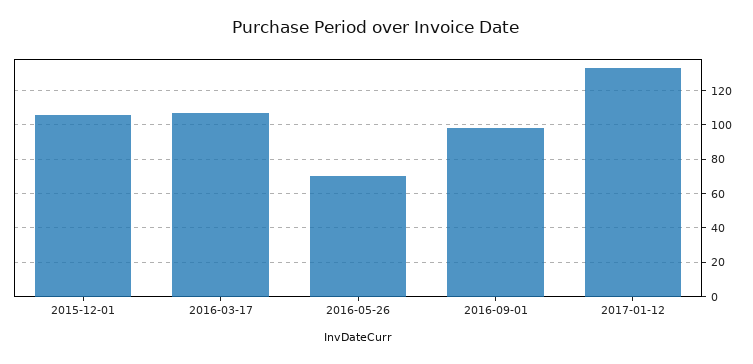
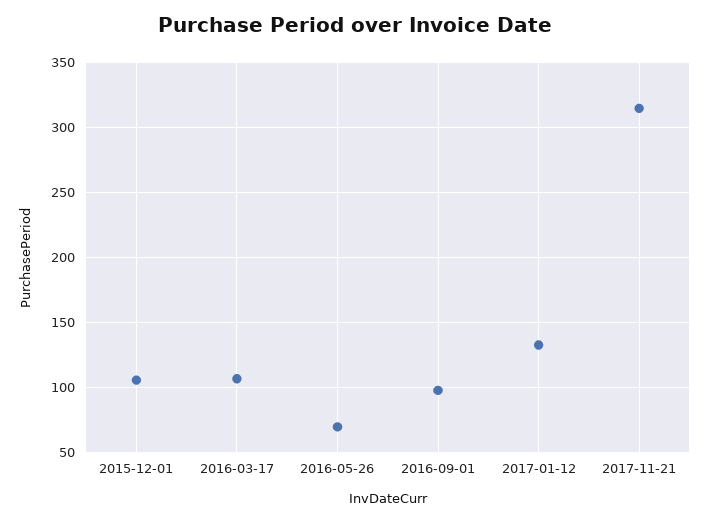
2017-11-21: none -> 315

